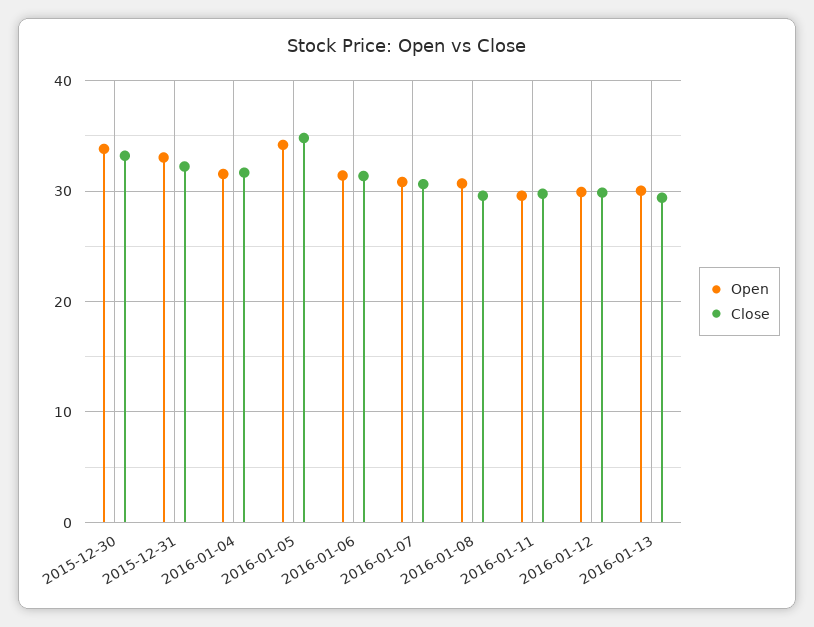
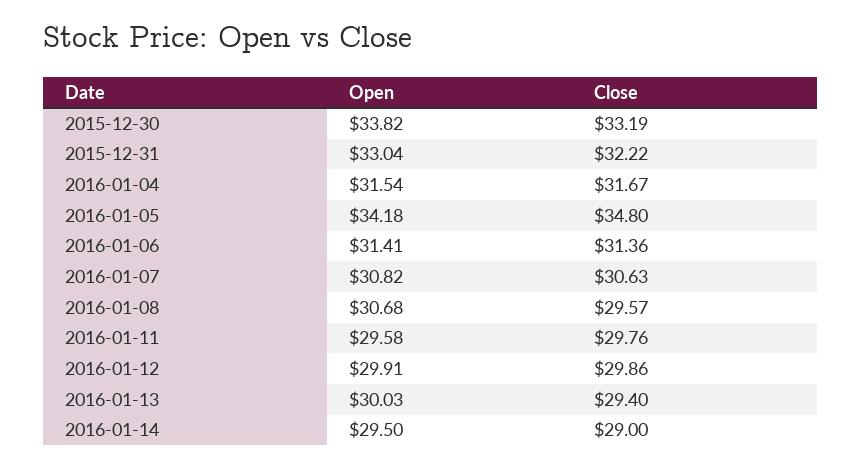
Open, 2016-01-14: none -> 29.5
Close, 2016-01-14: none -> 29

